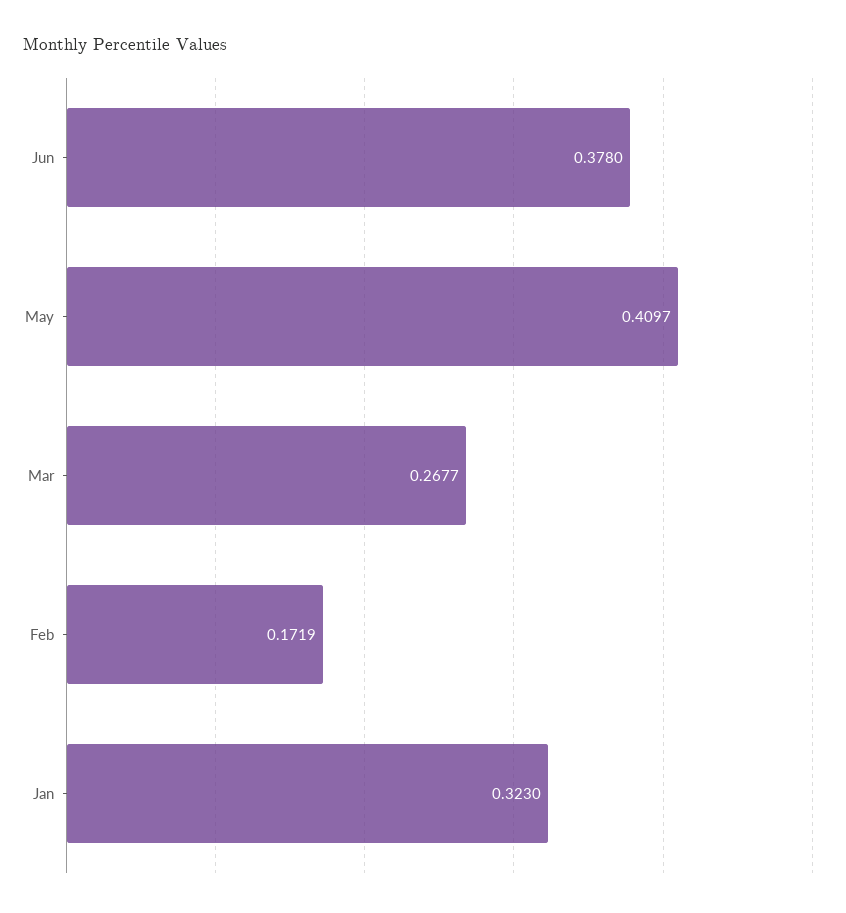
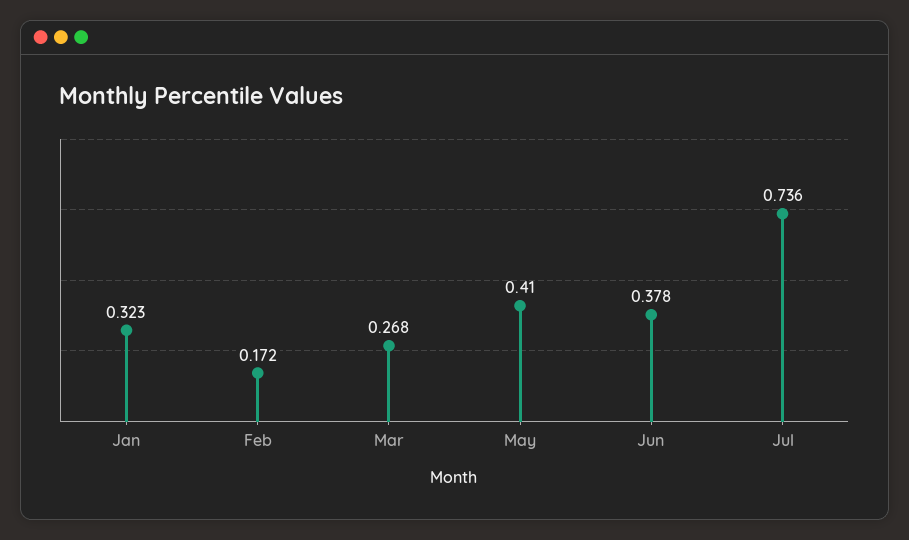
Jul: none -> 0.736

